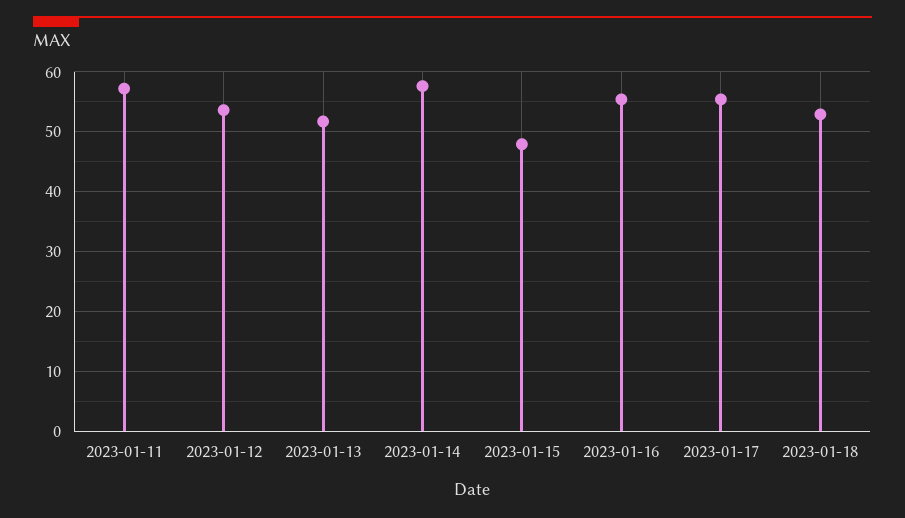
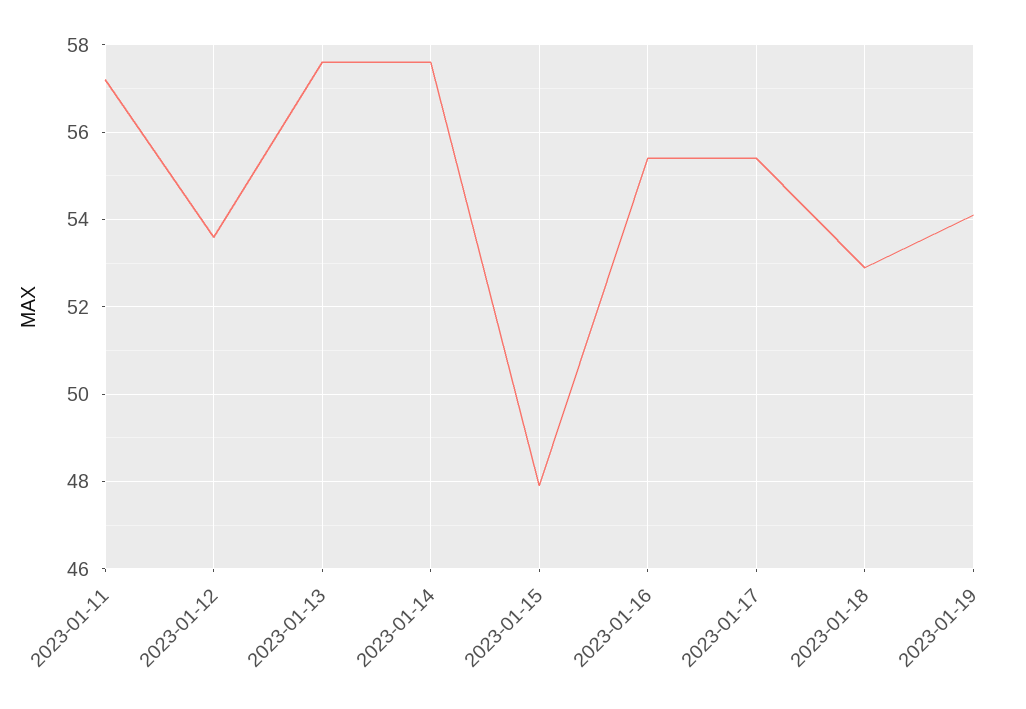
2023-01-13: 52 -> 57.5
2023-01-19: none -> 54

